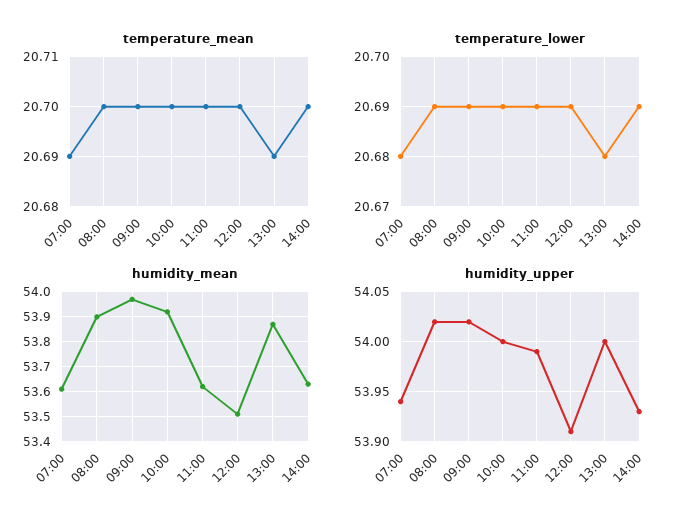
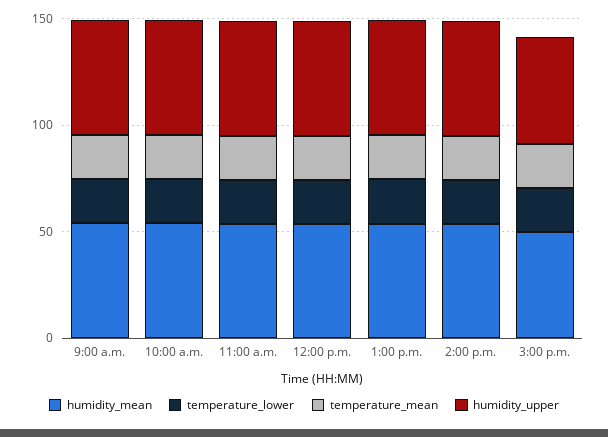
temperature_mean, 07:00: 20.69 -> none
temperature_mean, 08:00: 20.7 -> none
temperature_lower, 07:00: 20.68 -> none
temperature_lower, 08:00: 20.69 -> none
humidity_mean, 07:00: 53.6 -> none
humidity_mean, 08:00: 53.9 -> none
humidity_upper, 07:00: 53.94 -> none
humidity_upper, 08:00: 54.02 -> none
humidity_mean, 3:00 p.m.: none -> 50
temperature_lower, 3:00 p.m.: none -> 20
temperature_mean, 3:00 p.m.: none -> 20
humidity_upper, 3:00 p.m.: none -> 50

